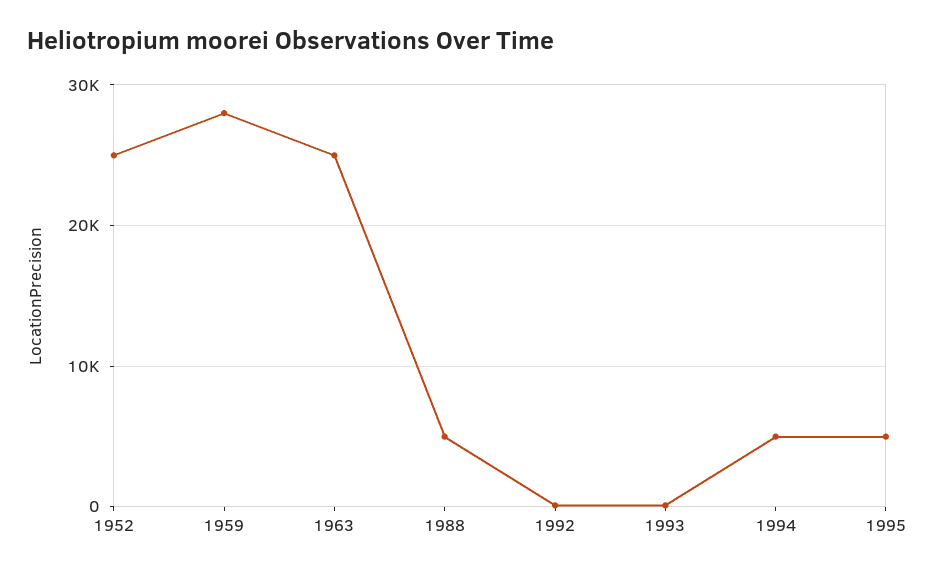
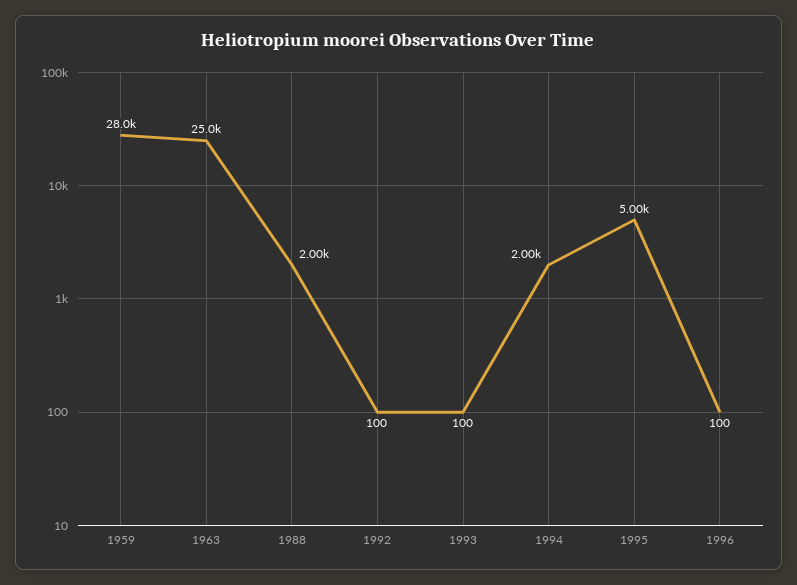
1952: 25000 -> none
1988: 5000 -> 2000
1994: 5000 -> 2000
1996: none -> 100

